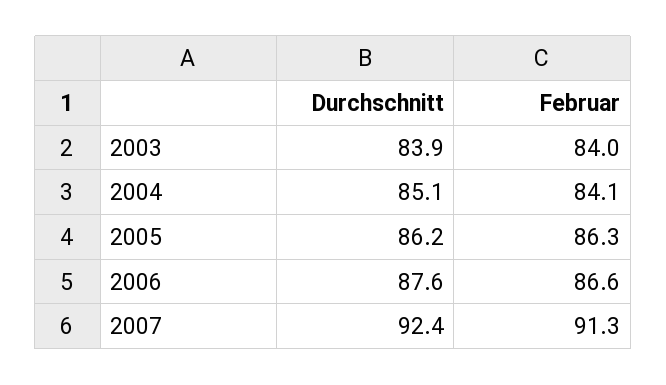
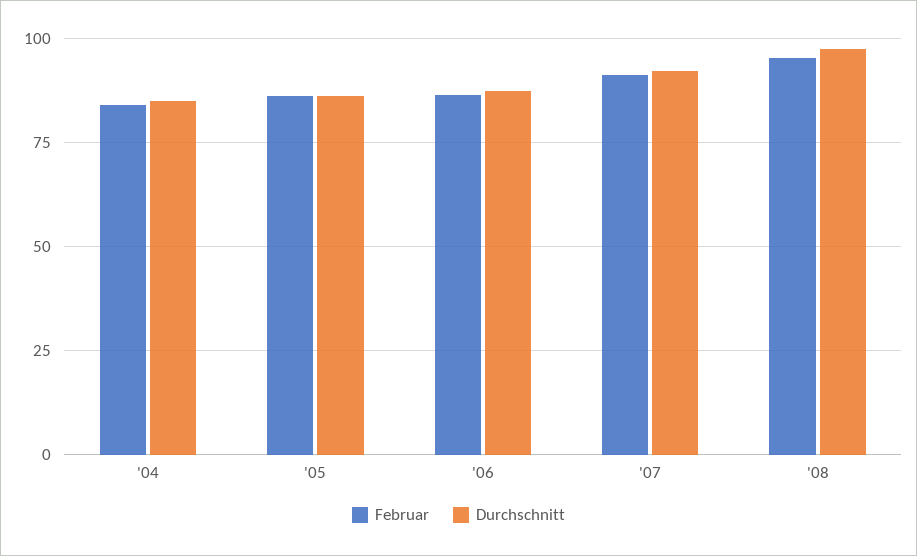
Durchschnitt, 2003: 83.9 -> none
Februar, 2003: 84 -> none
Februar, '08: none -> 95
Durchschnitt, '08: none -> 97.5

